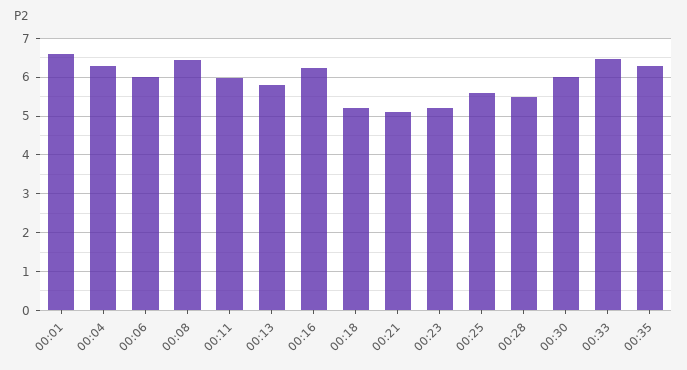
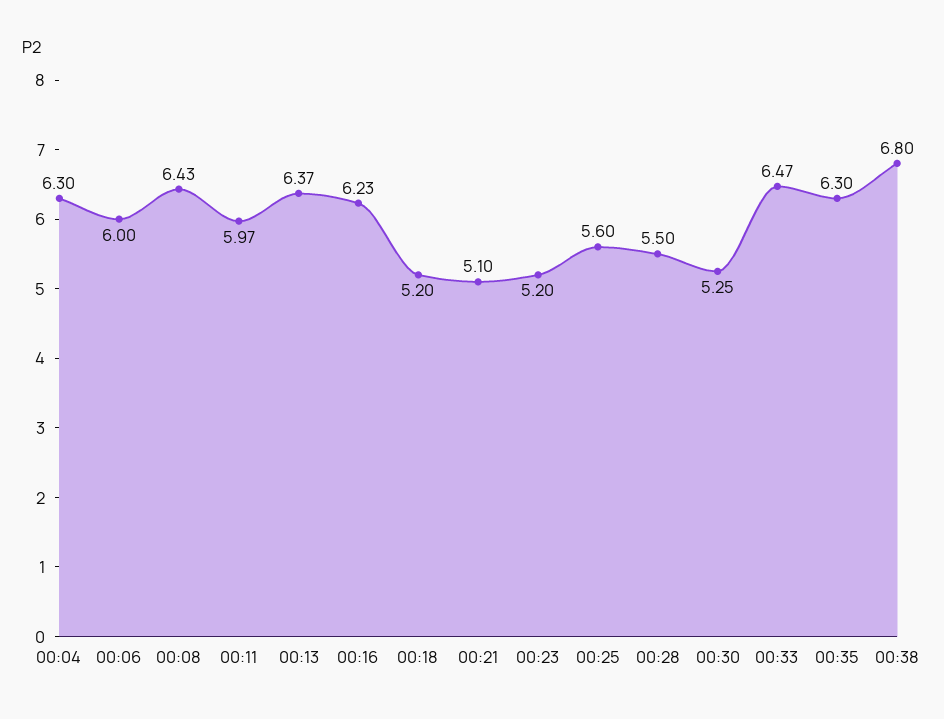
00:01: 6.6 -> none
00:13: 5.8 -> 6.37
00:30: 6 -> 5.25
00:38: none -> 6.8

